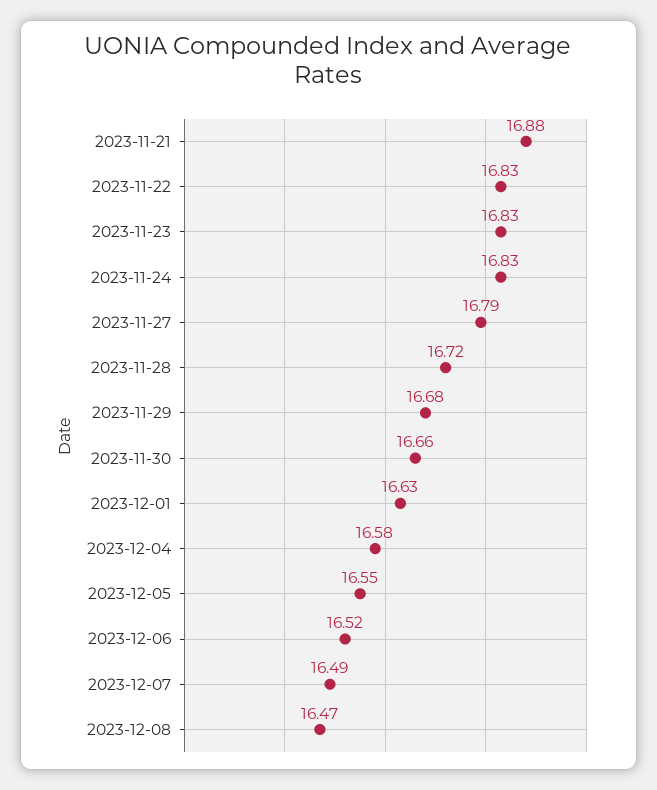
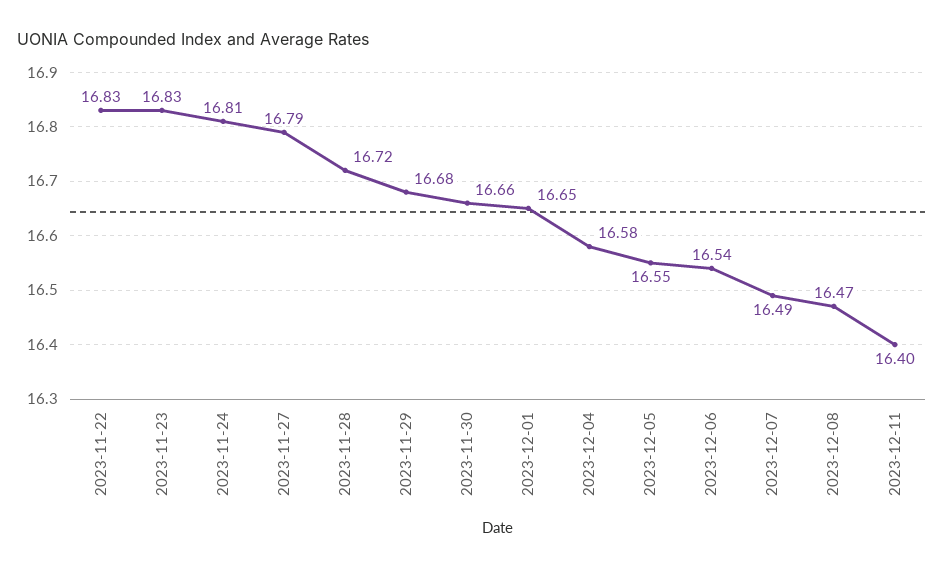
2023-11-21: 16.88 -> none
2023-11-24: 16.83 -> 16.81
2023-12-01: 16.63 -> 16.65
2023-12-06: 16.52 -> 16.54
2023-12-11: none -> 16.4

